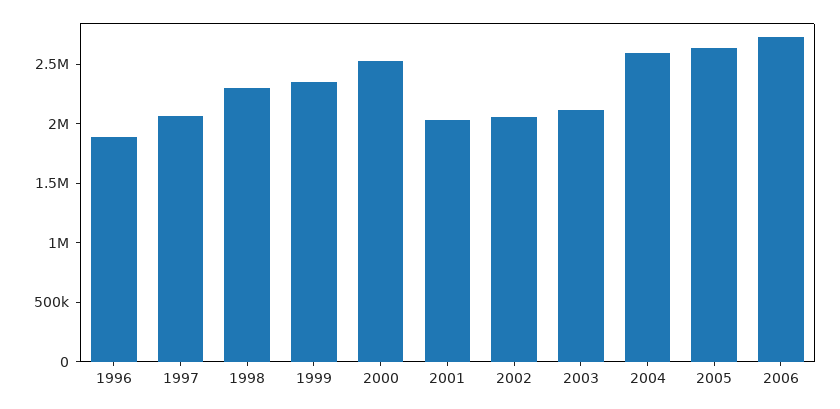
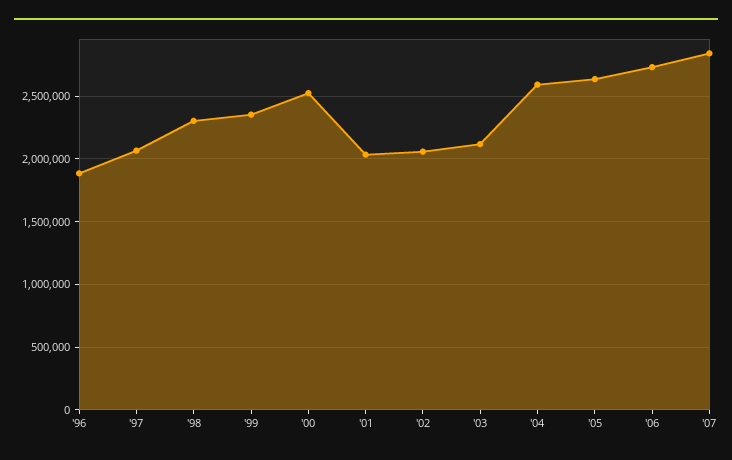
'07: none -> 2850000

